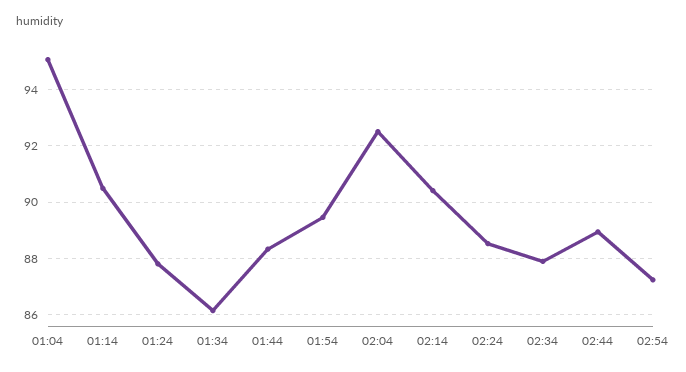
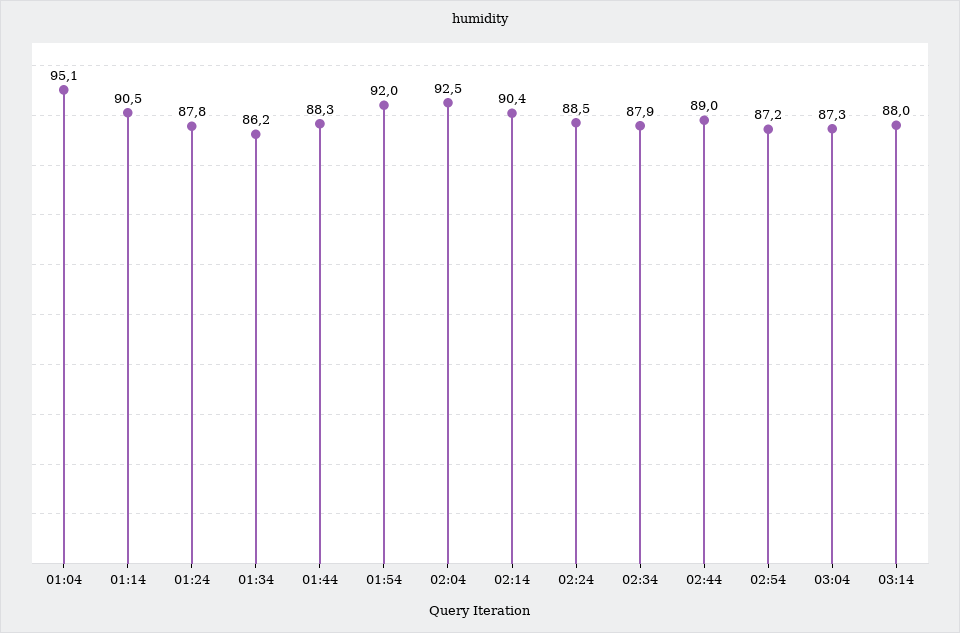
01:54: 89.5 -> 92
03:04: none -> 87.3
03:14: none -> 88

